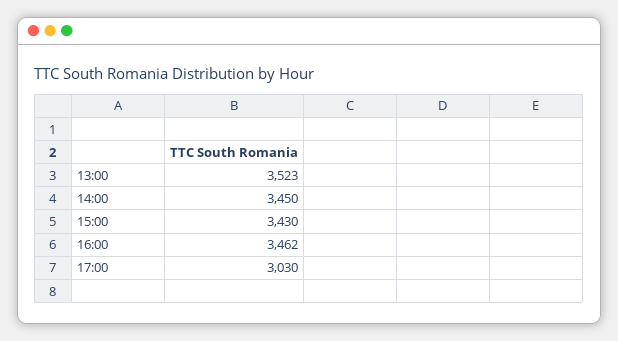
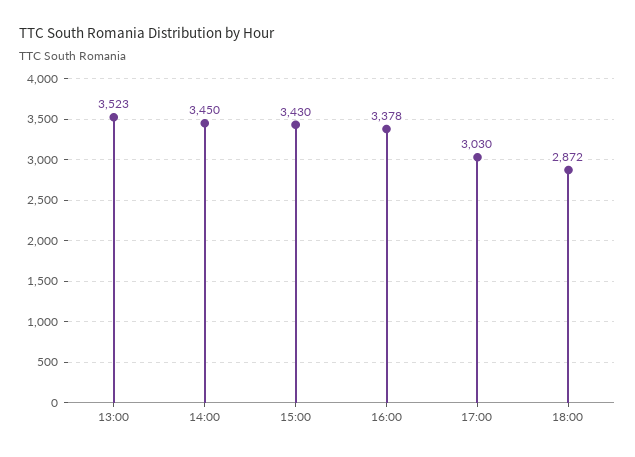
16:00: 3462 -> 3378
18:00: none -> 2872

